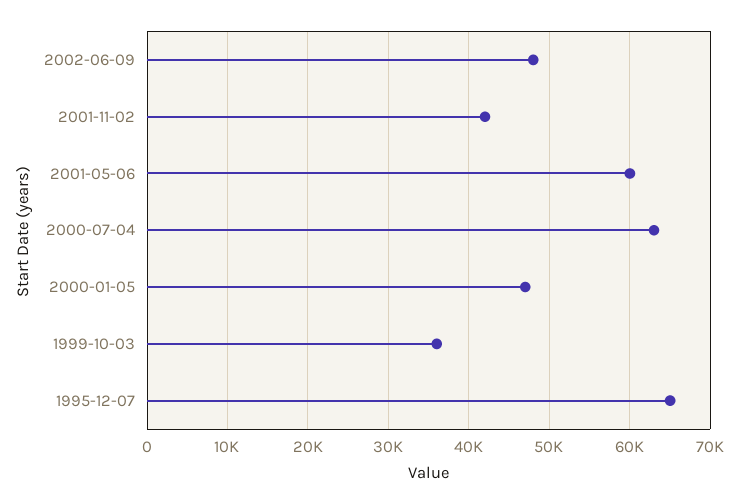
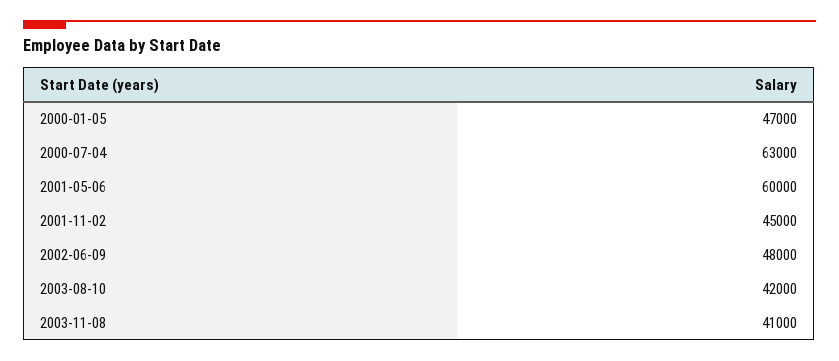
2001-11-02: 42000 -> 45000
1999-10-03: 36000 -> none
1995-12-07: 65000 -> none
2003-08-10: none -> 42000
2003-11-08: none -> 41000

